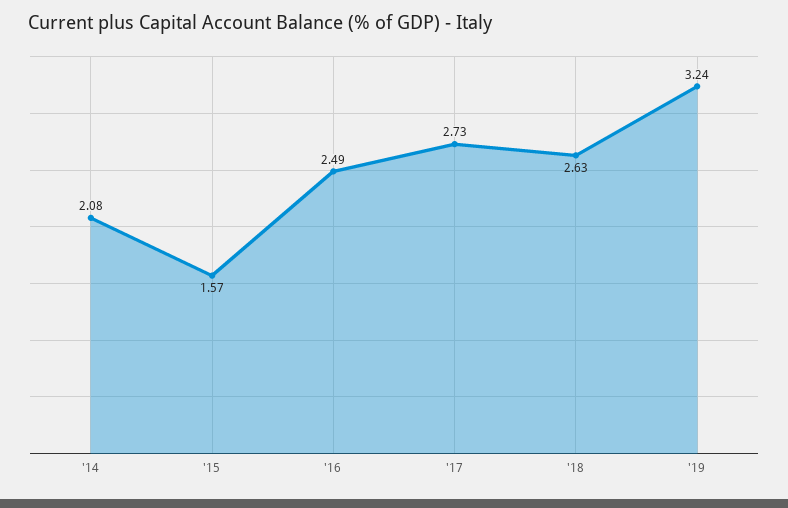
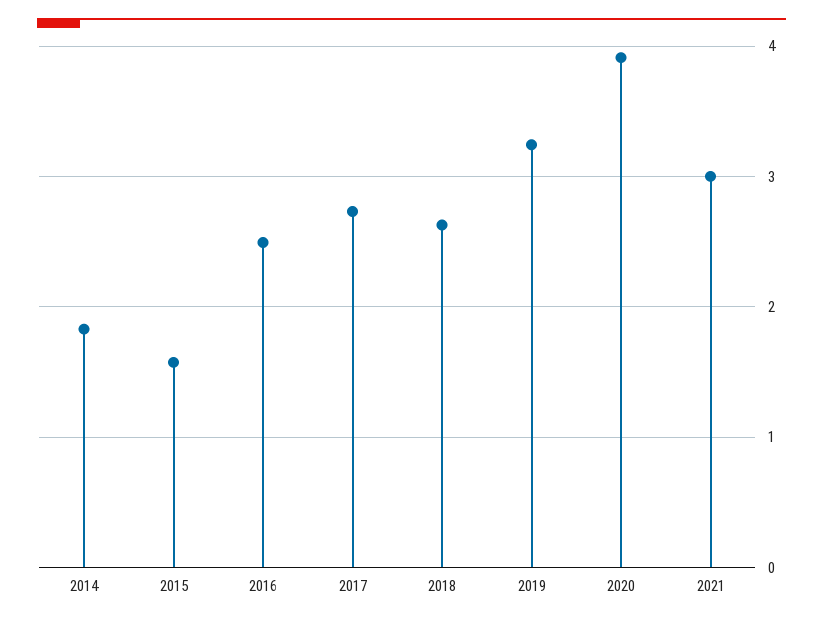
'14: 2.08 -> 1.8
2020: none -> 3.9
2021: none -> 3

